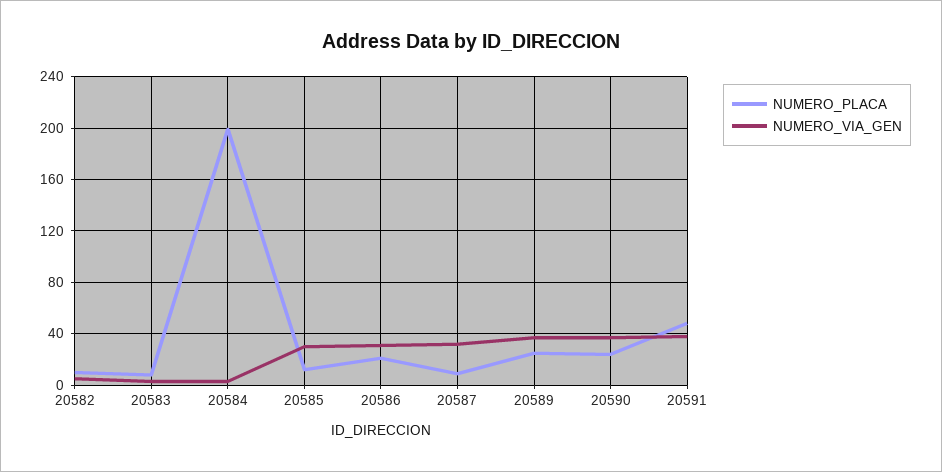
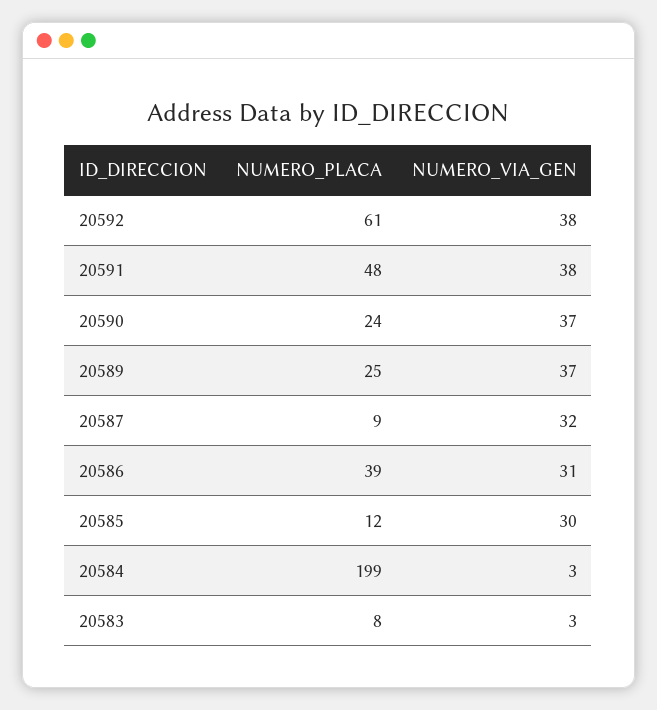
NUMERO_PLACA, 20582: 10 -> none
NUMERO_VIA_GEN, 20582: 5 -> none
NUMERO_PLACA, 20586: 20 -> 39
NUMERO_PLACA, 20592: none -> 61
NUMERO_VIA_GEN, 20592: none -> 38

